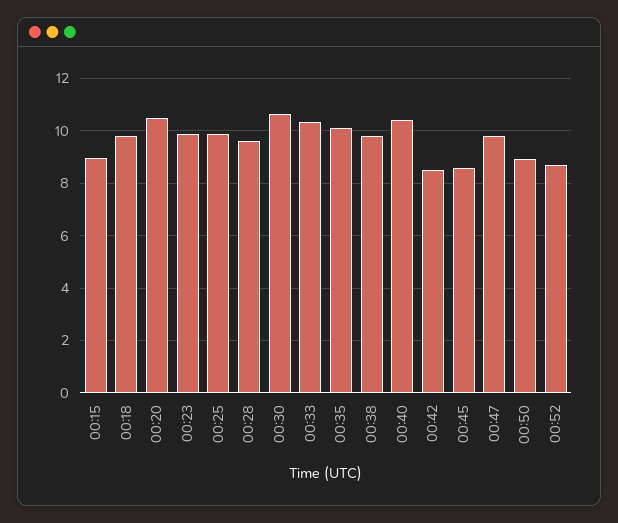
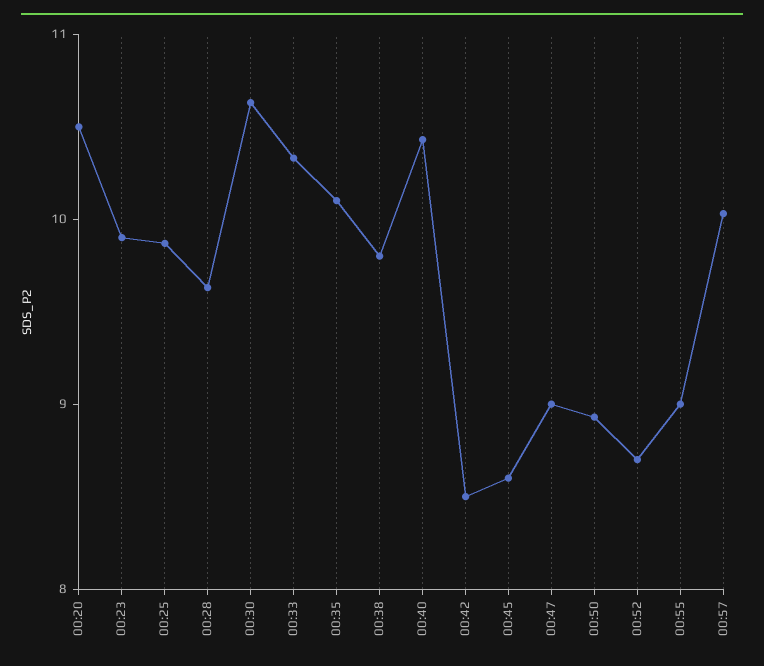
00:15: 9 -> none
00:18: 9.75 -> none
00:47: 9.75 -> 9
00:55: none -> 9
00:57: none -> 10

